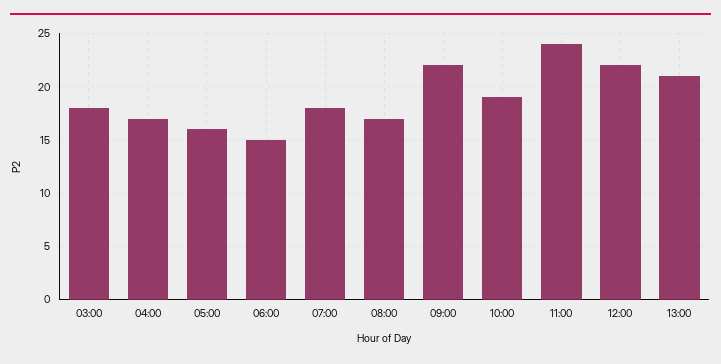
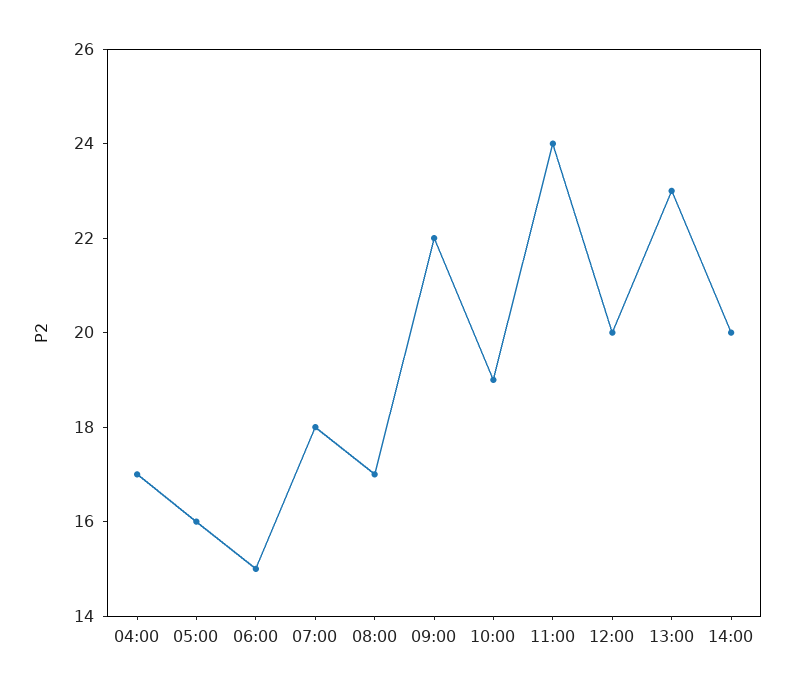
03:00: 18 -> none
12:00: 22 -> 20
13:00: 21 -> 23
14:00: none -> 20

